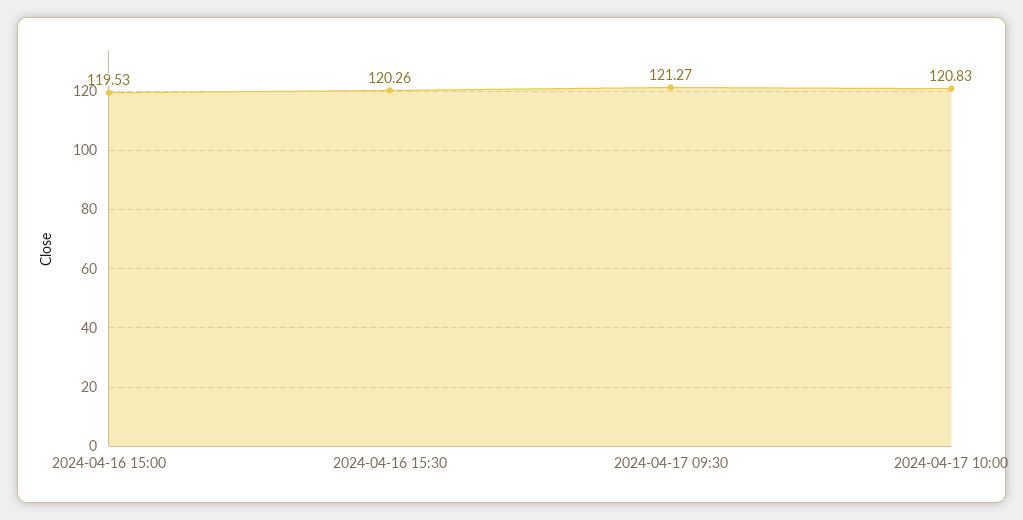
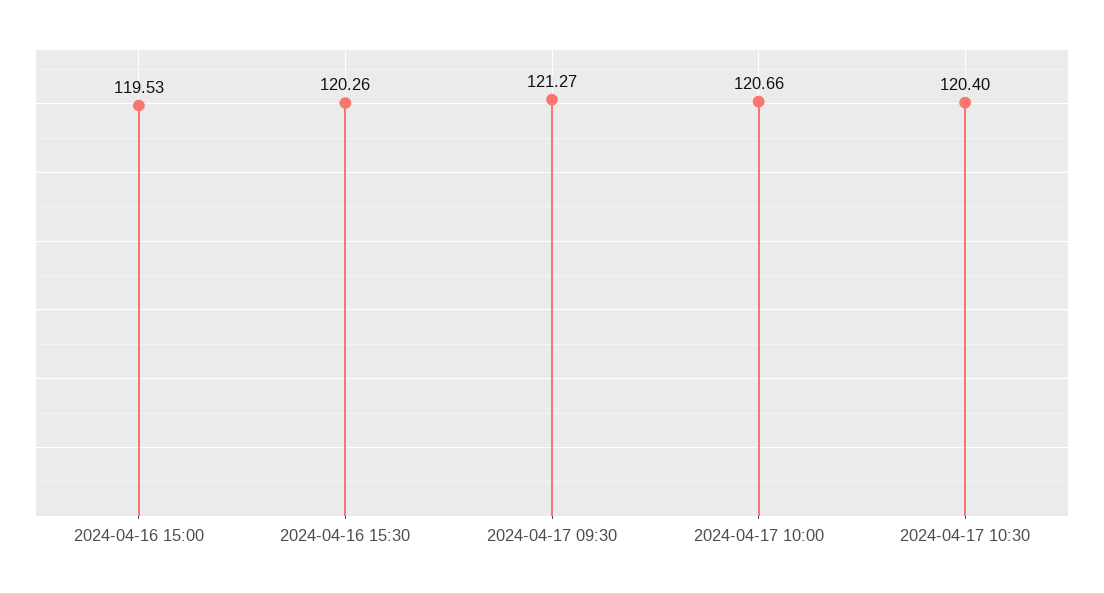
2024-04-17 10:00: 120.83 -> 120.66
2024-04-17 10:30: none -> 120.4

